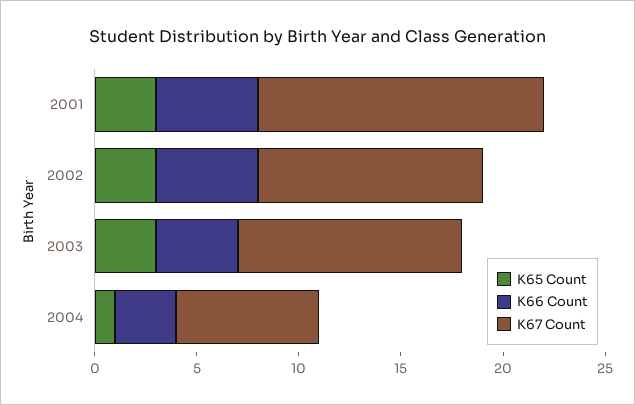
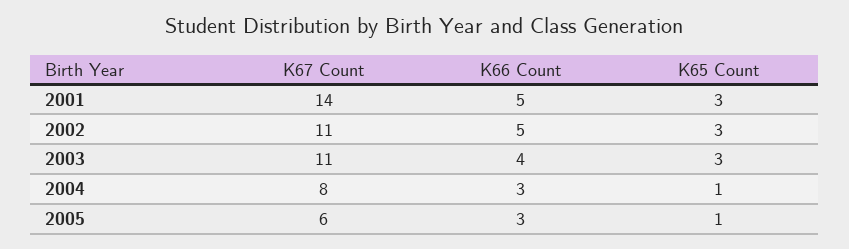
K67 Count, 2004: 7 -> 8
K67 Count, 2005: none -> 6
K66 Count, 2005: none -> 3
K65 Count, 2005: none -> 1

